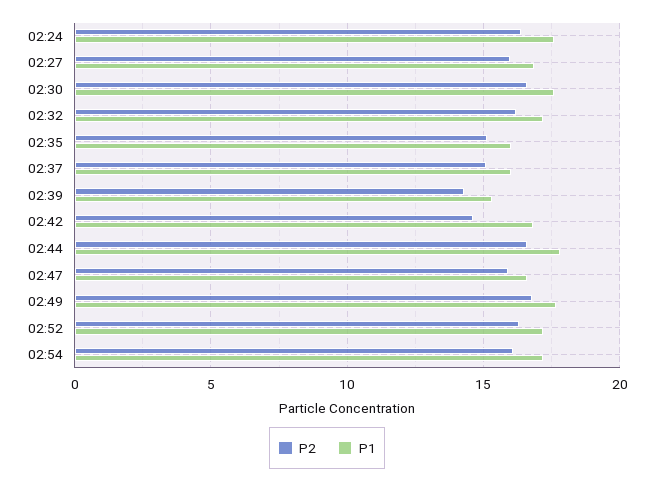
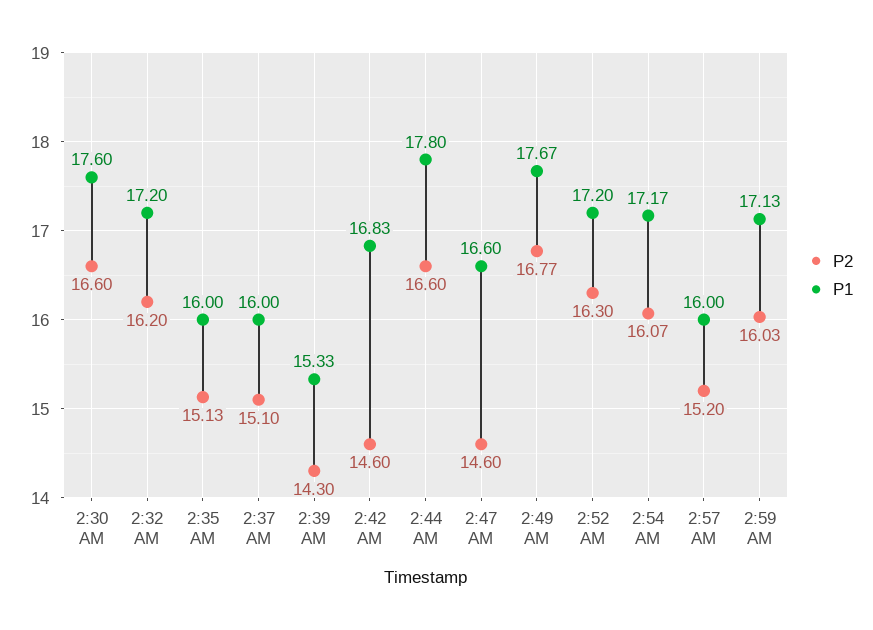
P2, 02:24: 16.5 -> none
P1, 02:24: 17.5 -> none
P2, 02:27: 16 -> none
P1, 02:27: 17 -> none
P2, 02:47: 16 -> 14.6
P2, 2:57 AM: none -> 15.2
P1, 2:57 AM: none -> 16
P2, 2:59 AM: none -> 16.03
P1, 2:59 AM: none -> 17.13

